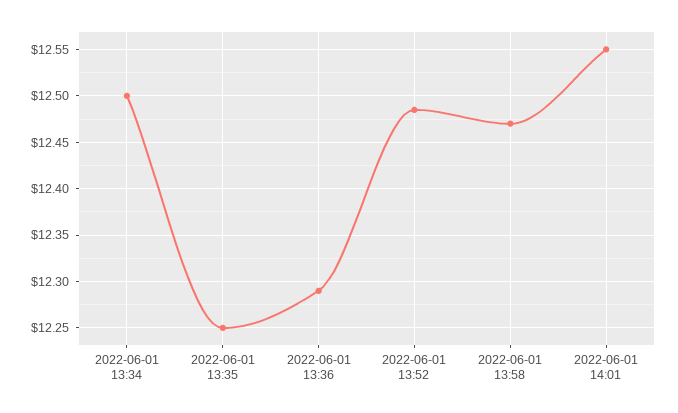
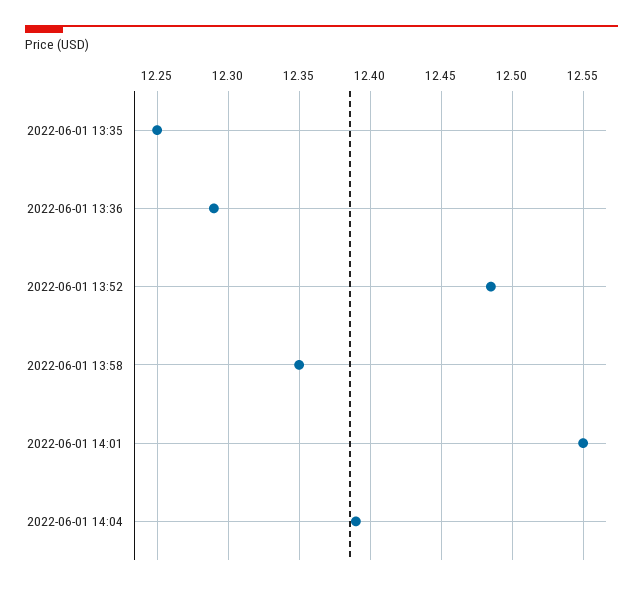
2022-06-01 13:34: 12.5 -> none
2022-06-01 13:58: 12.47 -> 12.35
2022-06-01 14:04: none -> 12.39

